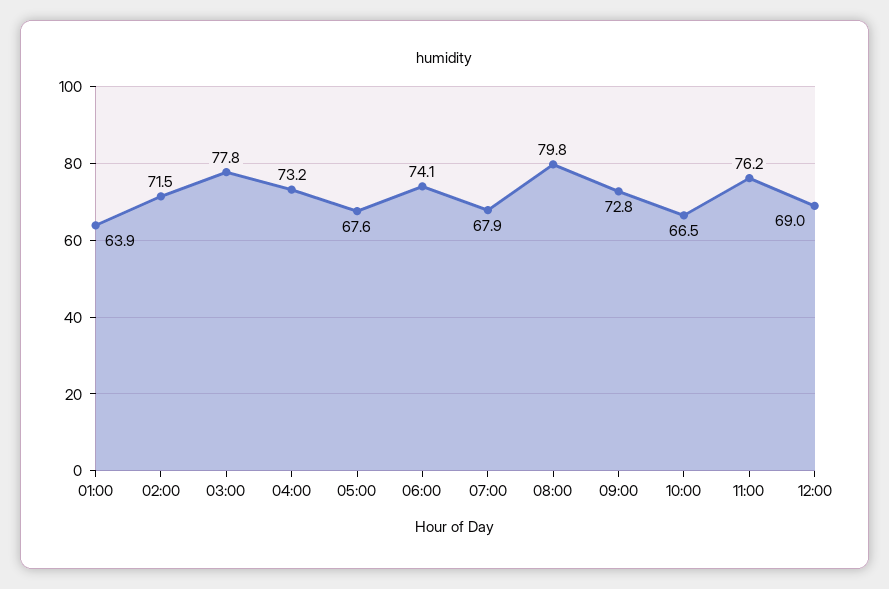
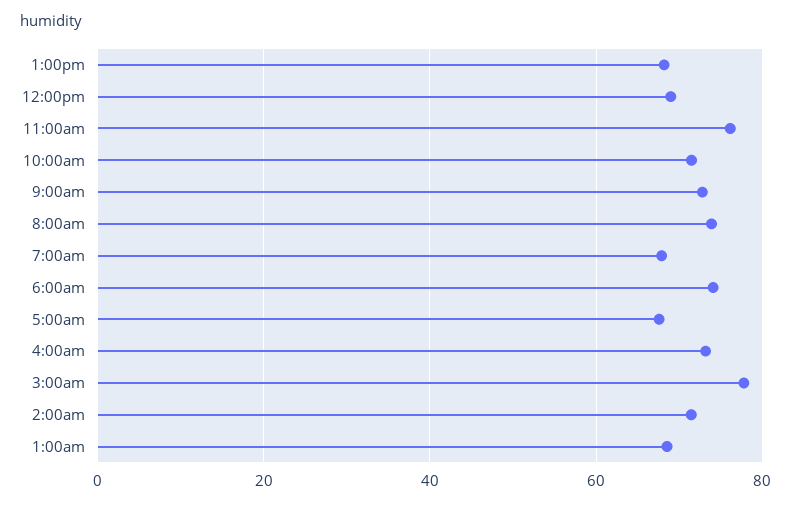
01:00: 63.9 -> 68
08:00: 79.8 -> 74
10:00: 66.5 -> 72
1:00pm: none -> 68

